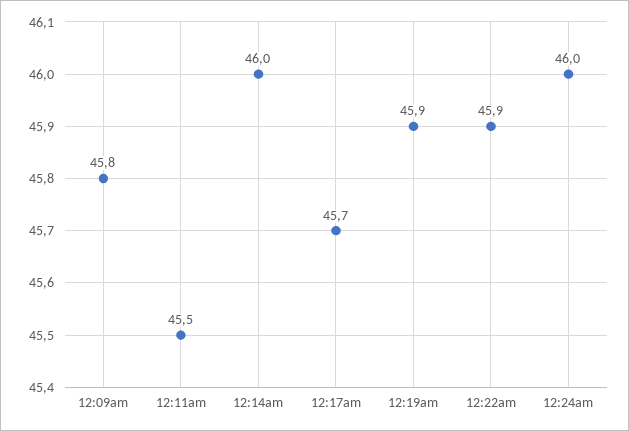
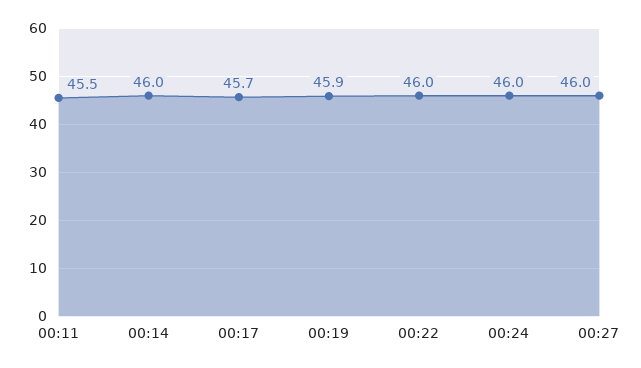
12:09am: 45.8 -> none
12:22am: 45.9 -> 46
00:27: none -> 46

